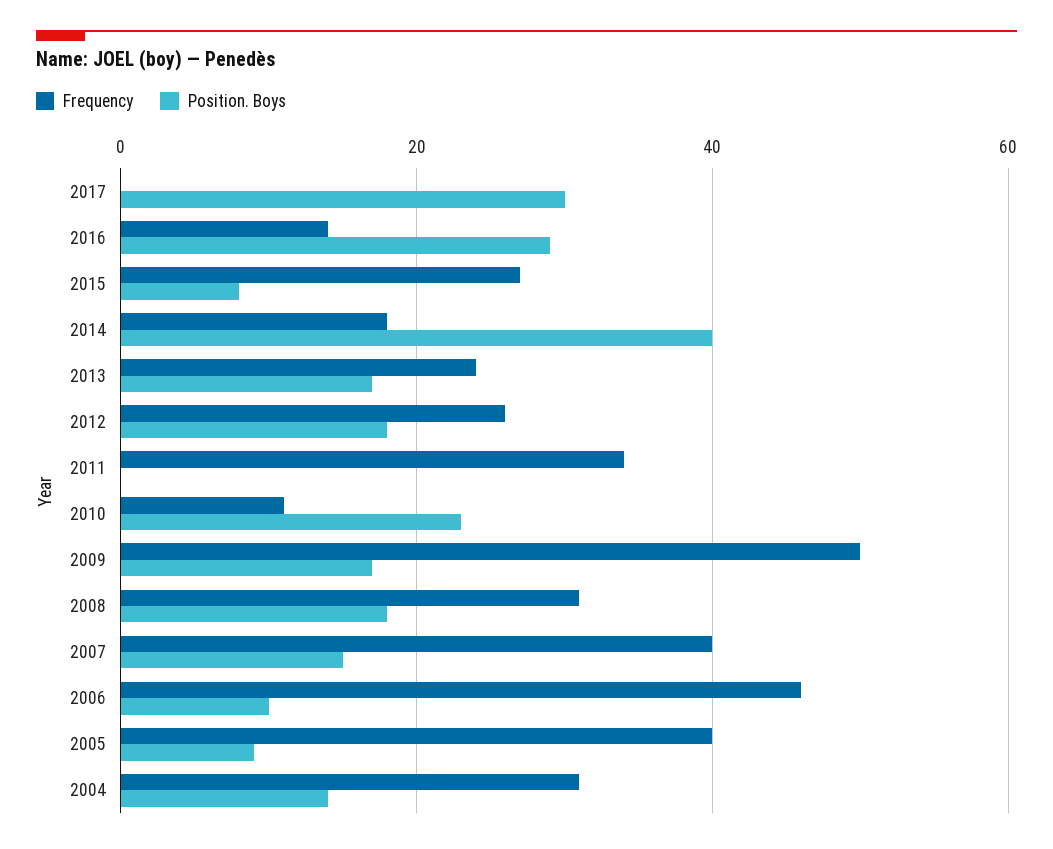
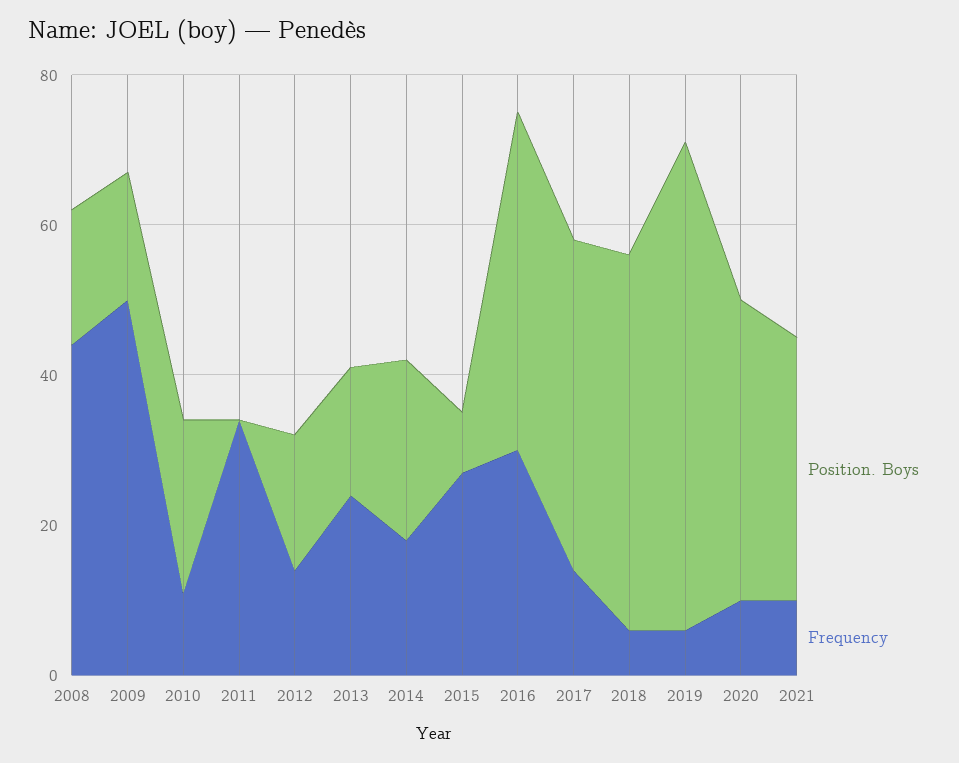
Frequency, 2017: 0 -> 15
Position. Boys, 2017: 30 -> 45
Frequency, 2016: 15 -> 30
Position. Boys, 2016: 30 -> 45
Position. Boys, 2014: 40 -> 25
Frequency, 2012: 25 -> 15
Frequency, 2008: 30 -> 45
Frequency, 2007: 40 -> none
Position. Boys, 2007: 15 -> none
Frequency, 2006: 45 -> none
Position. Boys, 2006: 10 -> none
Frequency, 2005: 40 -> none
Position. Boys, 2005: 10 -> none
Frequency, 2004: 30 -> none
Position. Boys, 2004: 15 -> none
Position. Boys, 2018: none -> 50
Frequency, 2018: none -> 5
Position. Boys, 2019: none -> 65
Frequency, 2019: none -> 5
Position. Boys, 2020: none -> 40
Frequency, 2020: none -> 10
Position. Boys, 2021: none -> 35
Frequency, 2021: none -> 10

